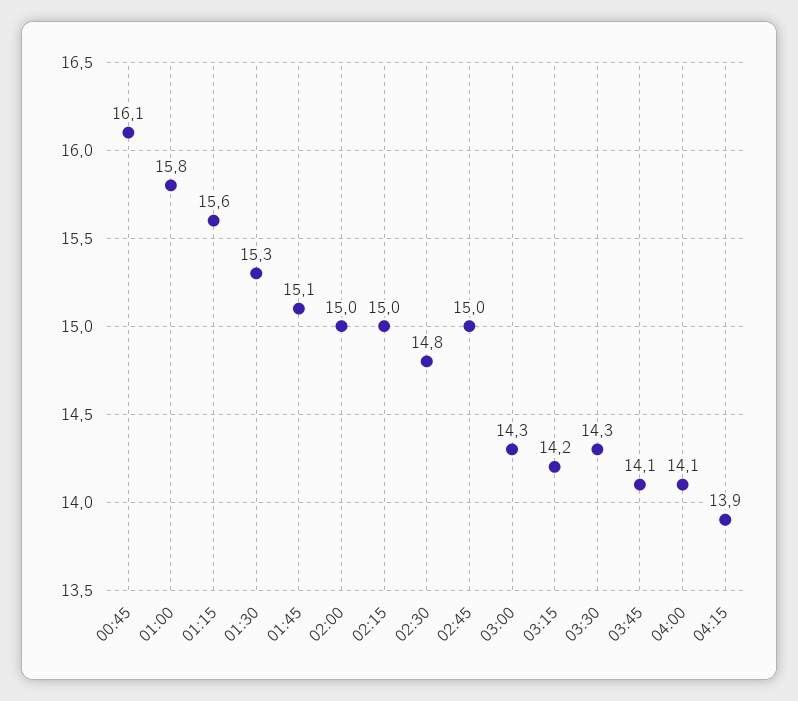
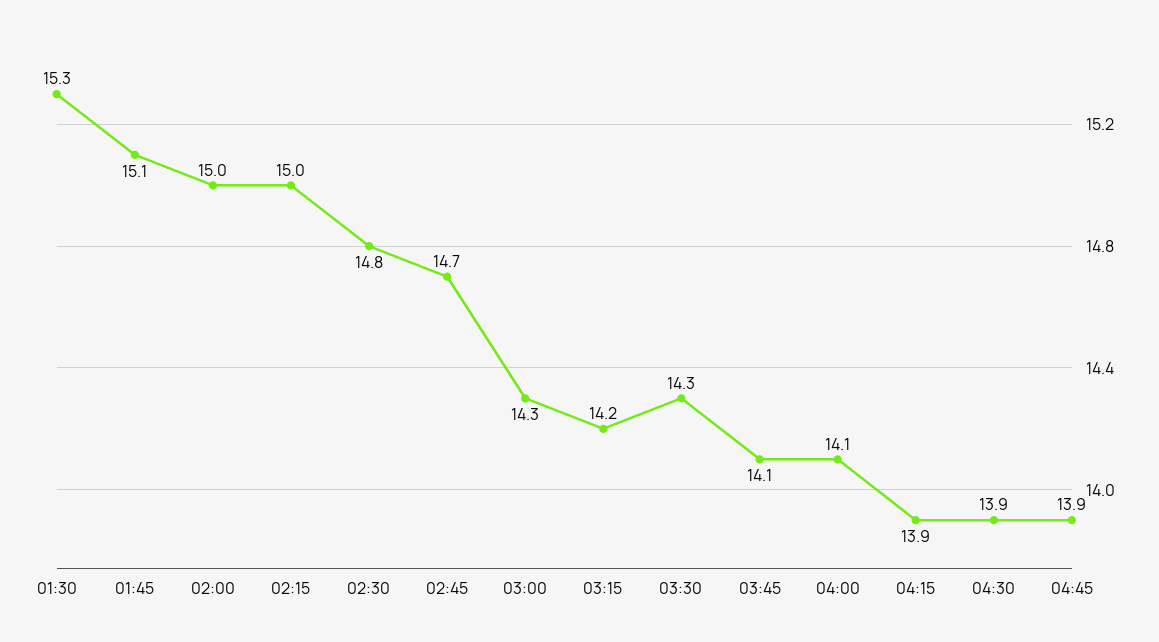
00:45: 16.1 -> none
01:00: 15.8 -> none
01:15: 15.6 -> none
02:45: 15 -> 14.7
04:30: none -> 13.9
04:45: none -> 13.9

